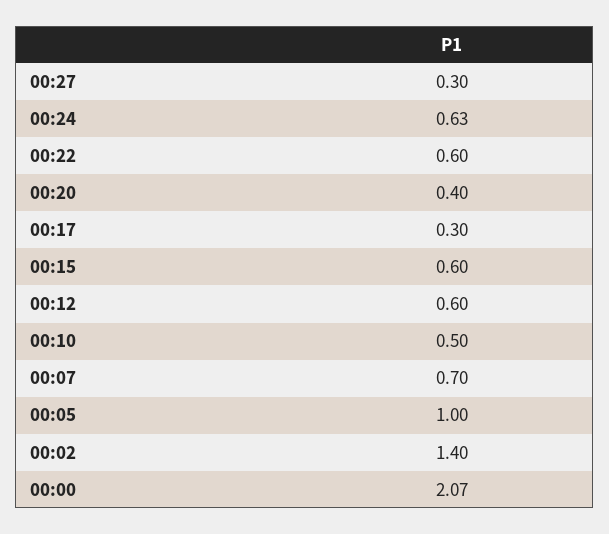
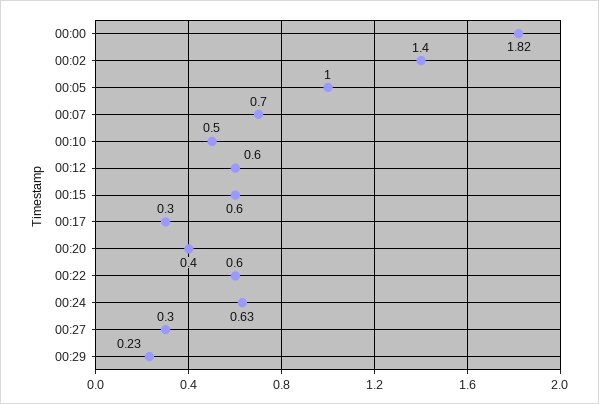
00:00: 2.07 -> 1.82
00:29: none -> 0.23

